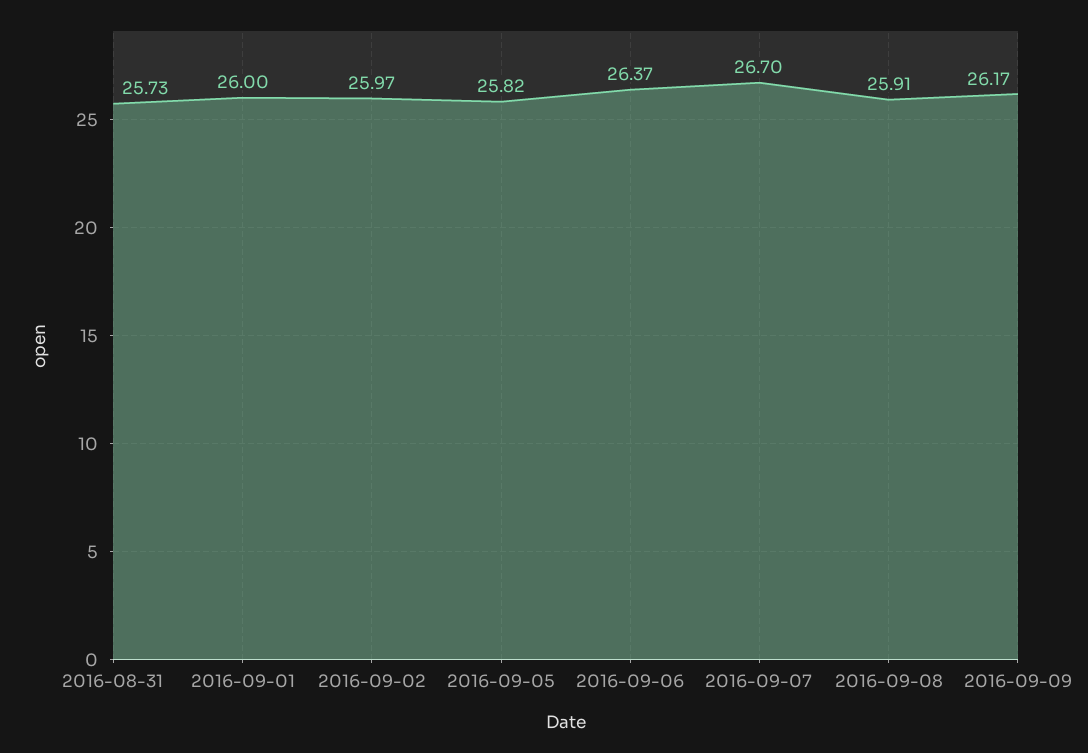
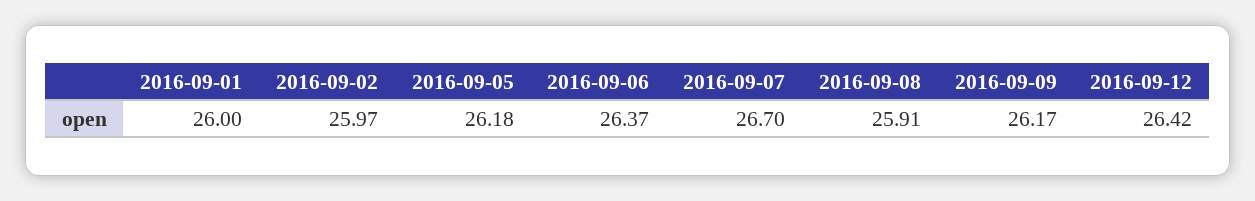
2016-08-31: 25.73 -> none
2016-09-05: 25.82 -> 26.18
2016-09-12: none -> 26.42

